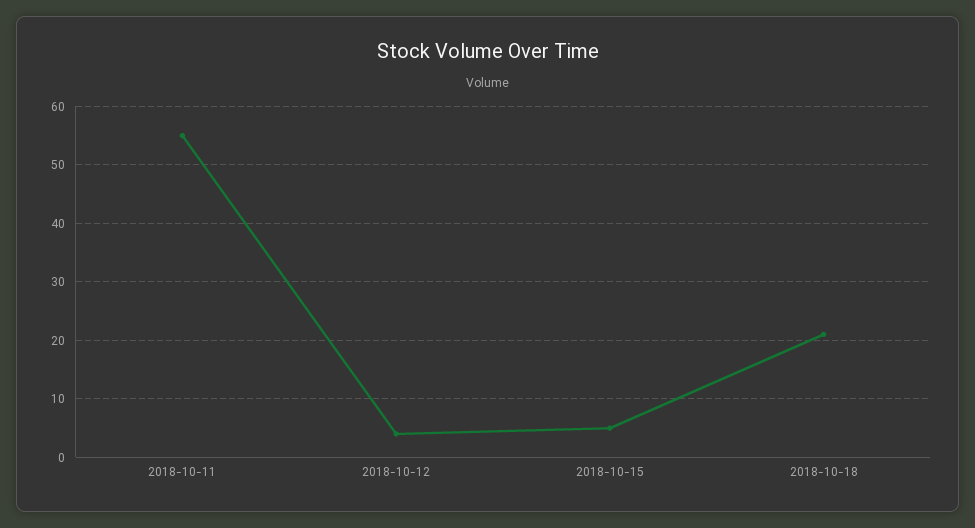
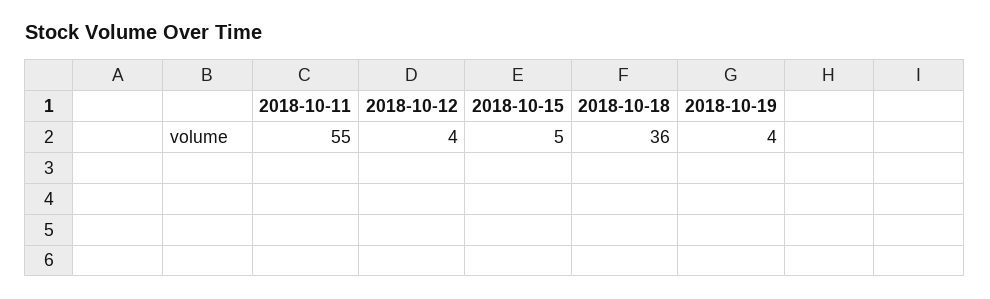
2018-10-18: 20 -> 36
2018-10-19: none -> 4

